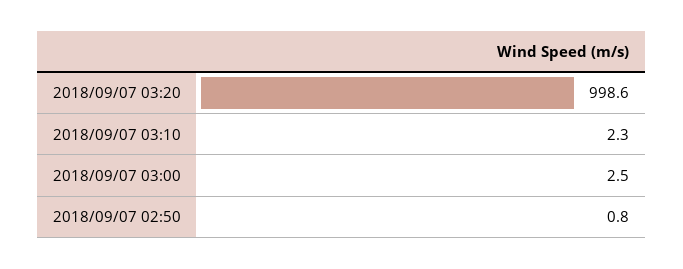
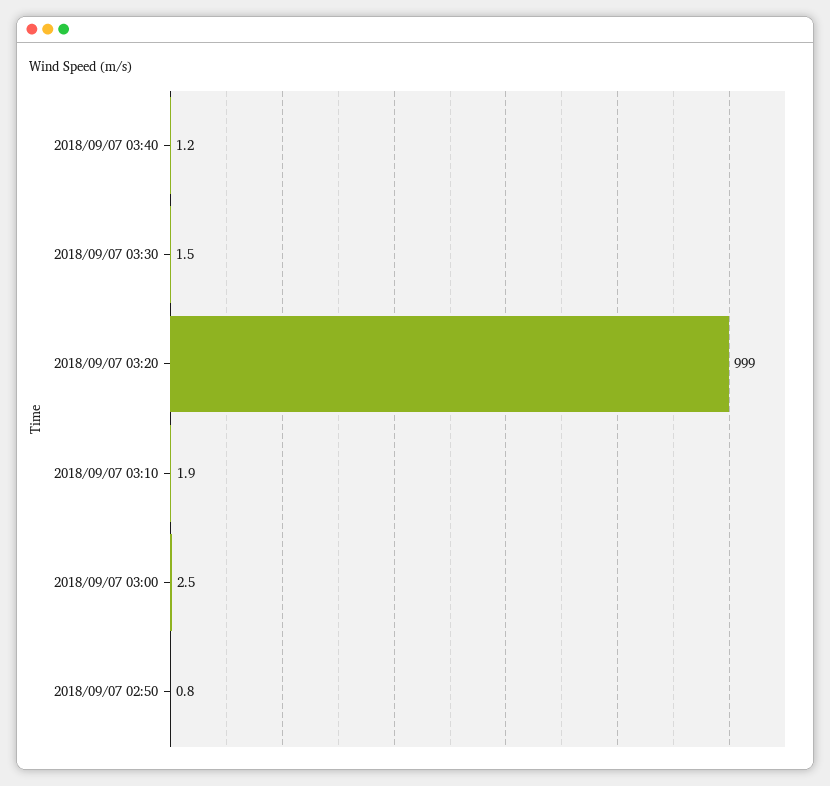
2018/09/07 03:20: 998.6 -> 999
2018/09/07 03:10: 2.3 -> 1.9
2018/09/07 03:40: none -> 1.2
2018/09/07 03:30: none -> 1.5

